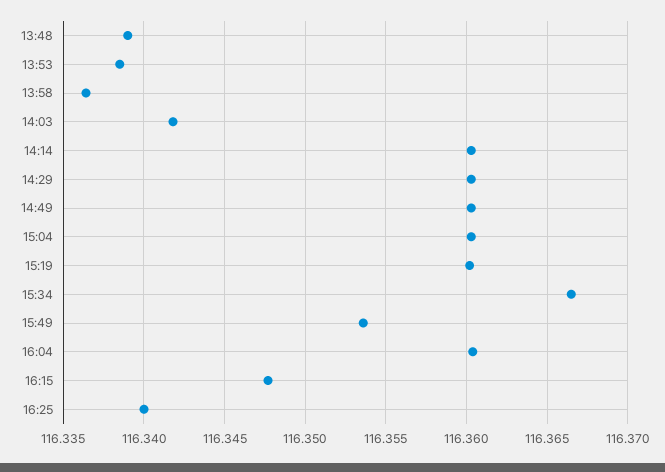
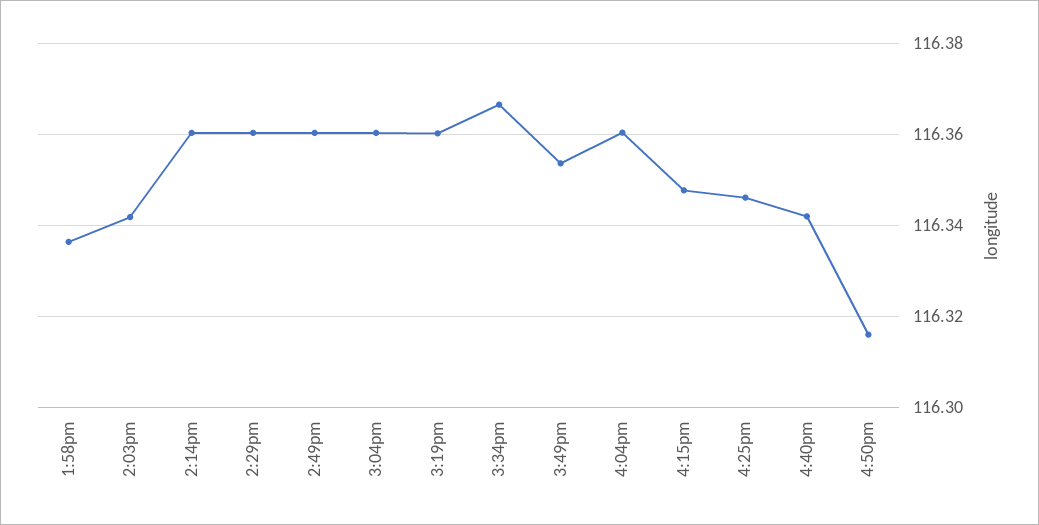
13:48: 116.339 -> none
13:53: 116.3385 -> none
16:25: 116.34 -> 116.346
4:40pm: none -> 116.342
4:50pm: none -> 116.316

